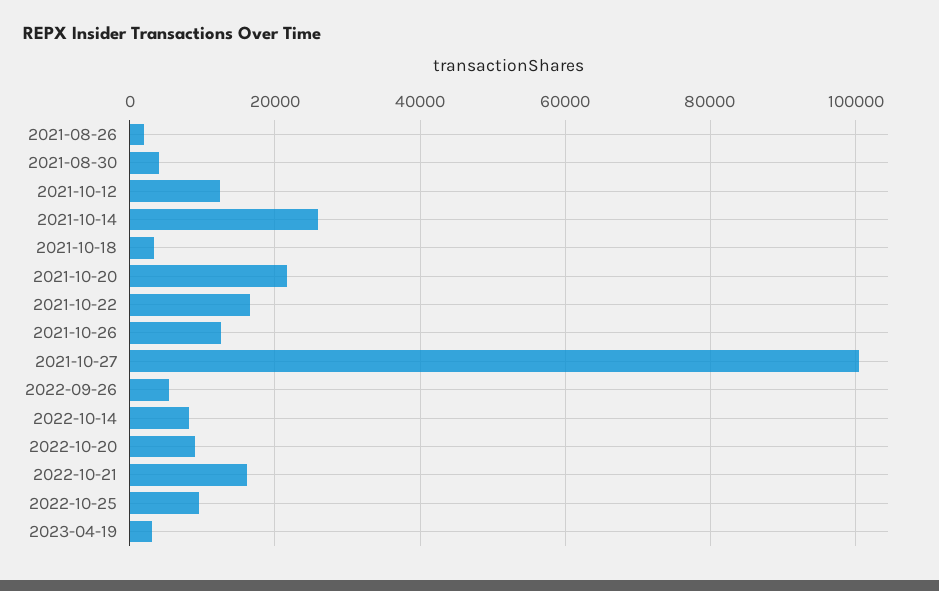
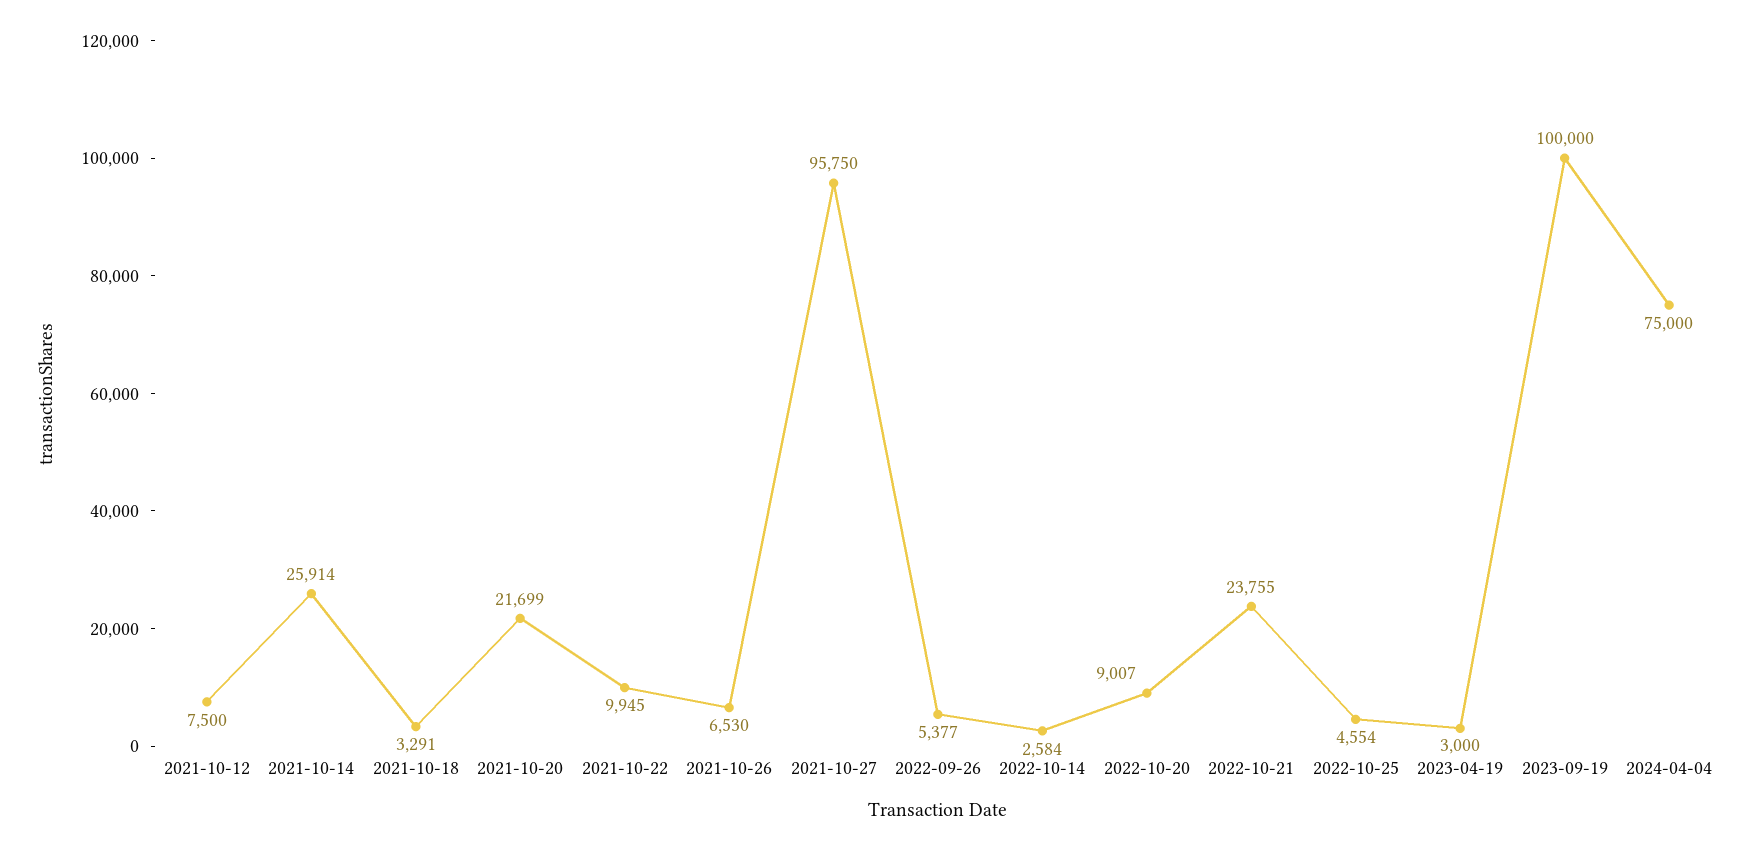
2021-08-26: 2000 -> none
2021-08-30: 4000 -> none
2021-10-12: 12000 -> 7500
2021-10-22: 16000 -> 9945
2021-10-26: 12000 -> 6530
2021-10-27: 100000 -> 95750
2022-10-14: 8000 -> 2584
2022-10-21: 16000 -> 23755
2022-10-25: 10000 -> 4554
2023-09-19: none -> 100000
2024-04-04: none -> 75000

